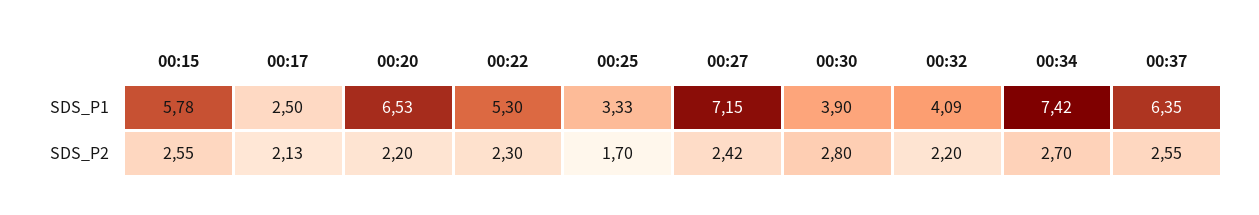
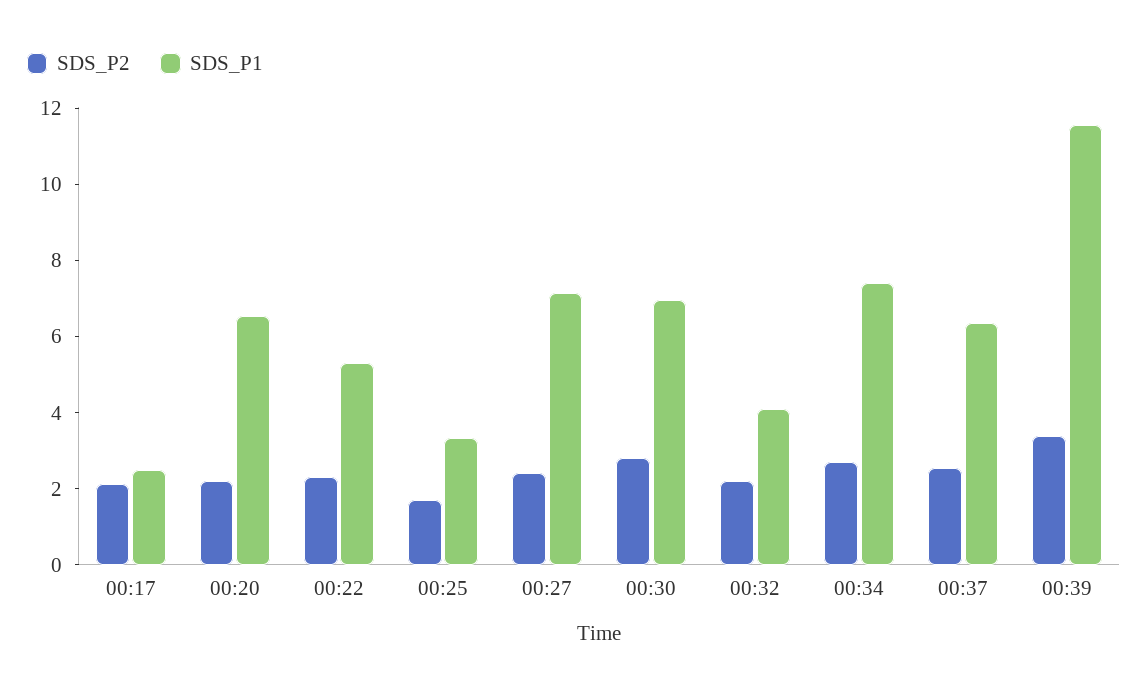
SDS_P1, 00:15: 5.78 -> none
SDS_P1, 00:30: 3.9 -> 7
SDS_P2, 00:15: 2.55 -> none
SDS_P2, 00:39: none -> 3.5
SDS_P1, 00:39: none -> 11.5

